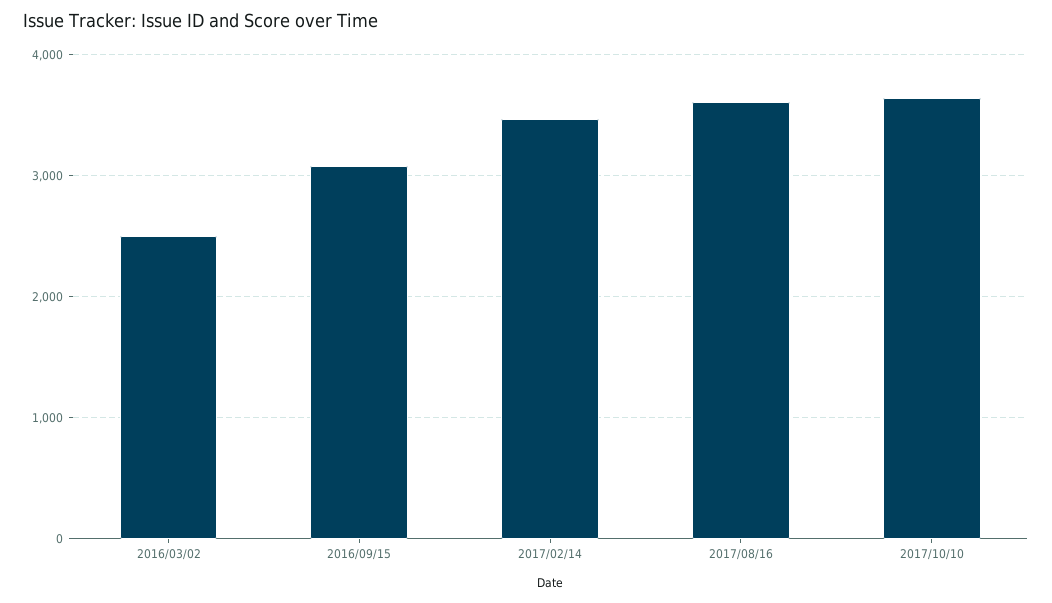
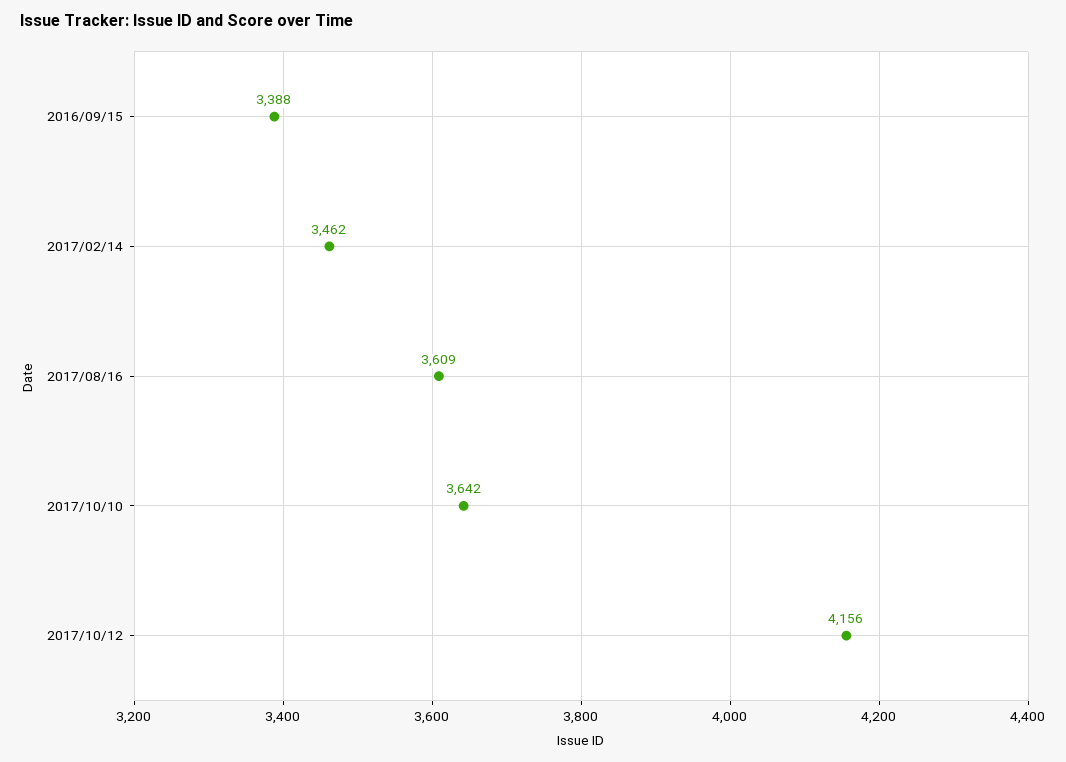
2016/03/02: 2500 -> none
2016/09/15: 3100 -> 3388
2017/10/12: none -> 4156

